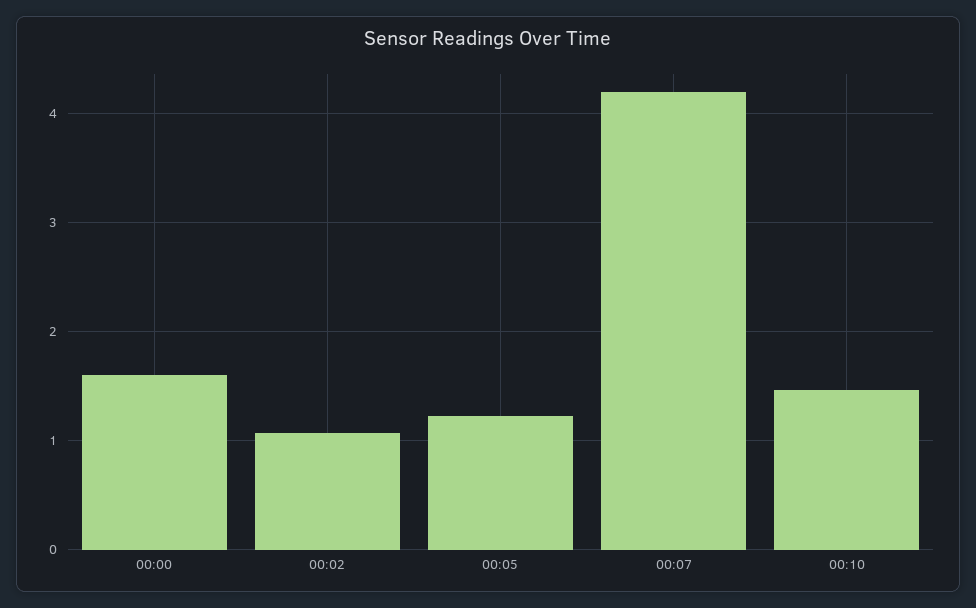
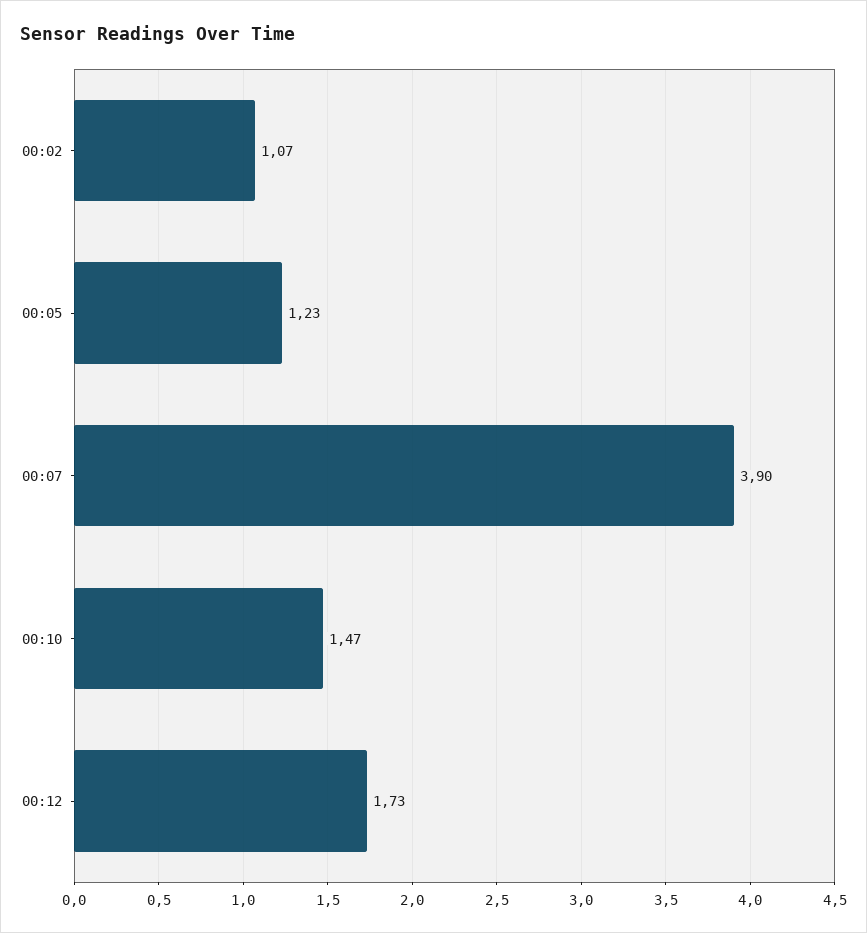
00:00: 1.6 -> none
00:07: 4.2 -> 3.9
00:12: none -> 1.73

